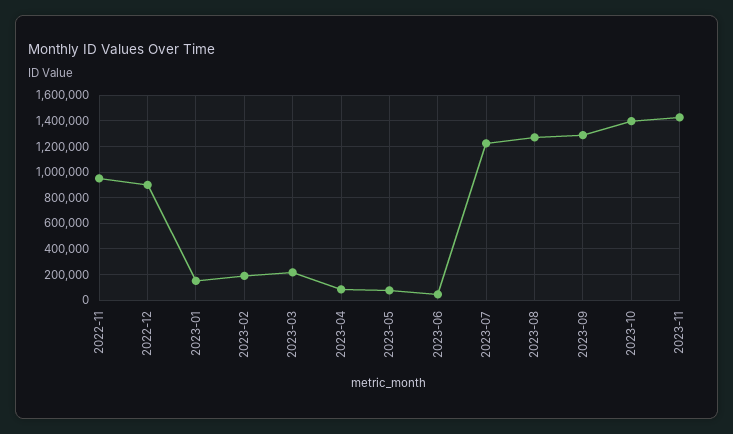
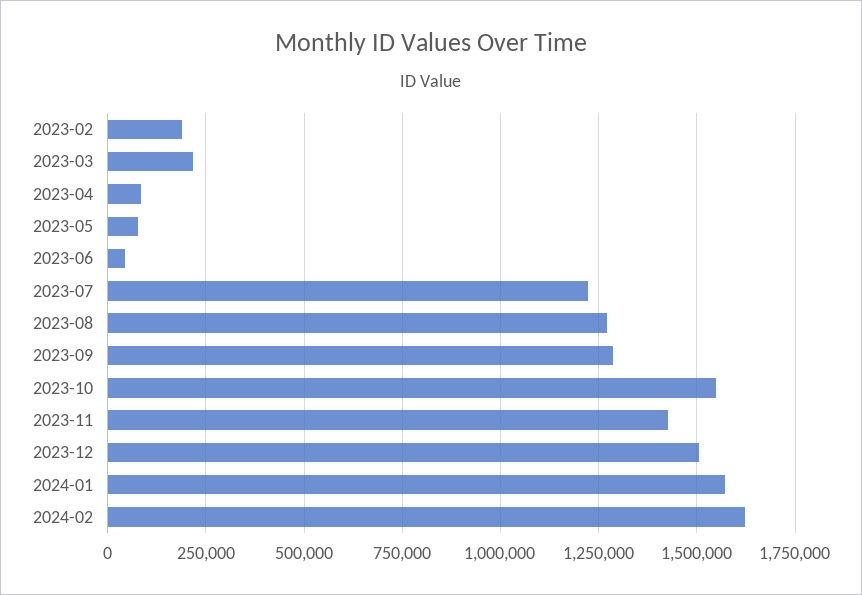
2022-11: 950000 -> none
2022-12: 900000 -> none
2023-01: 150000 -> none
2023-10: 1400000 -> 1550000
2023-12: none -> 1500000
2024-01: none -> 1575000
2024-02: none -> 1625000

